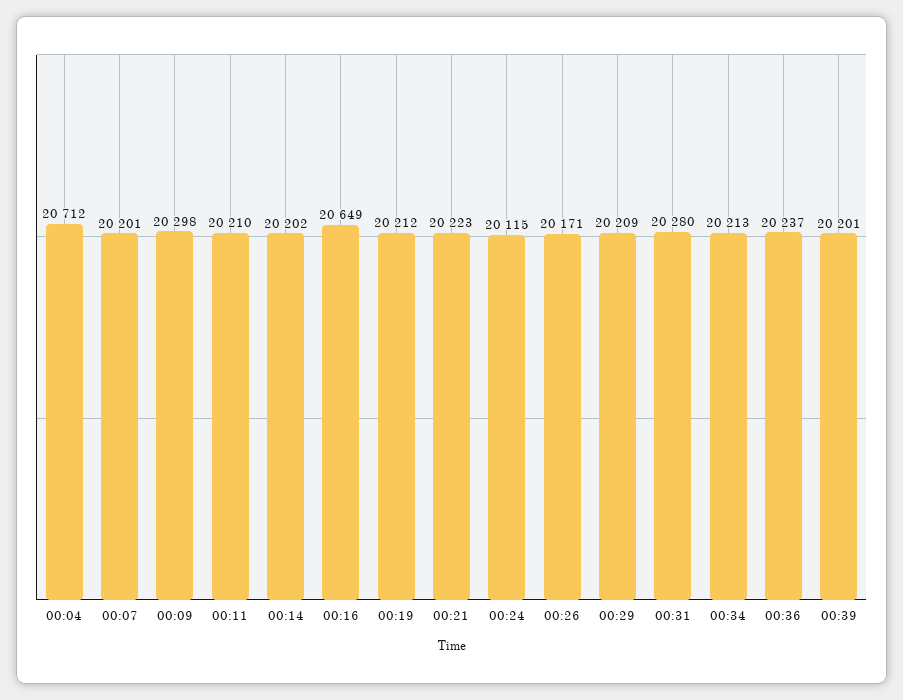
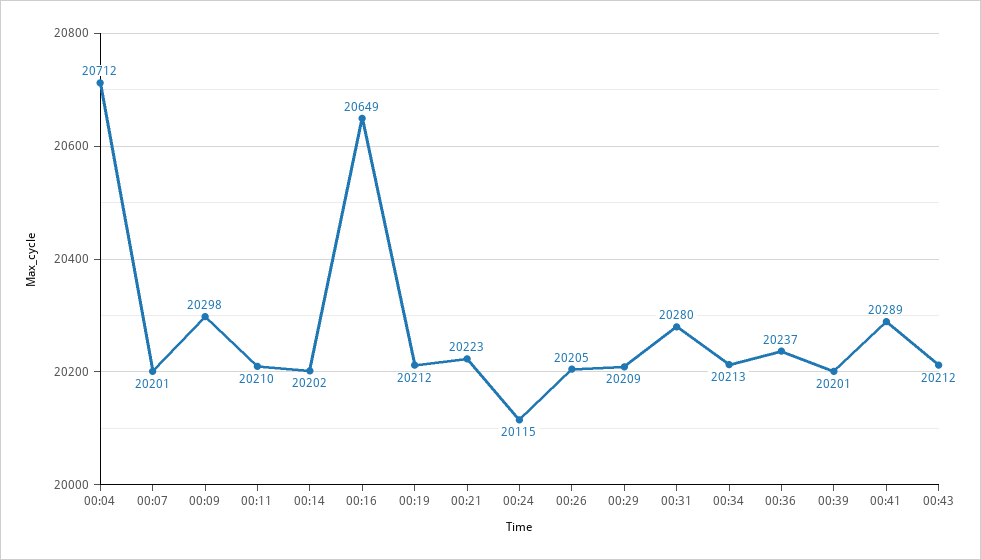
00:26: 20171 -> 20205
00:41: none -> 20289
00:43: none -> 20212

